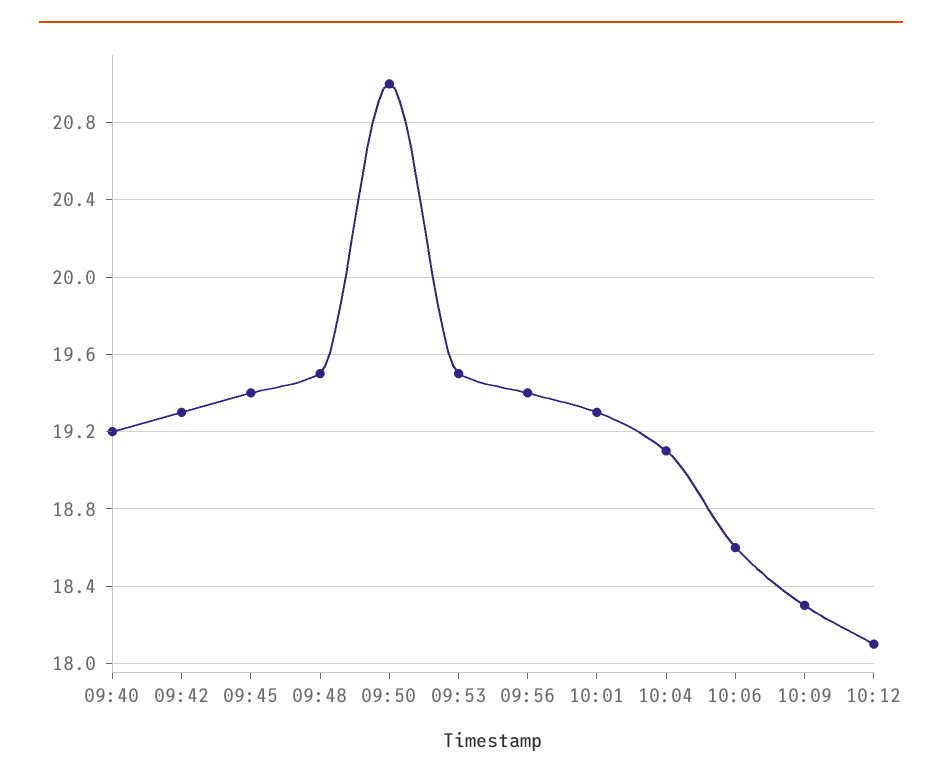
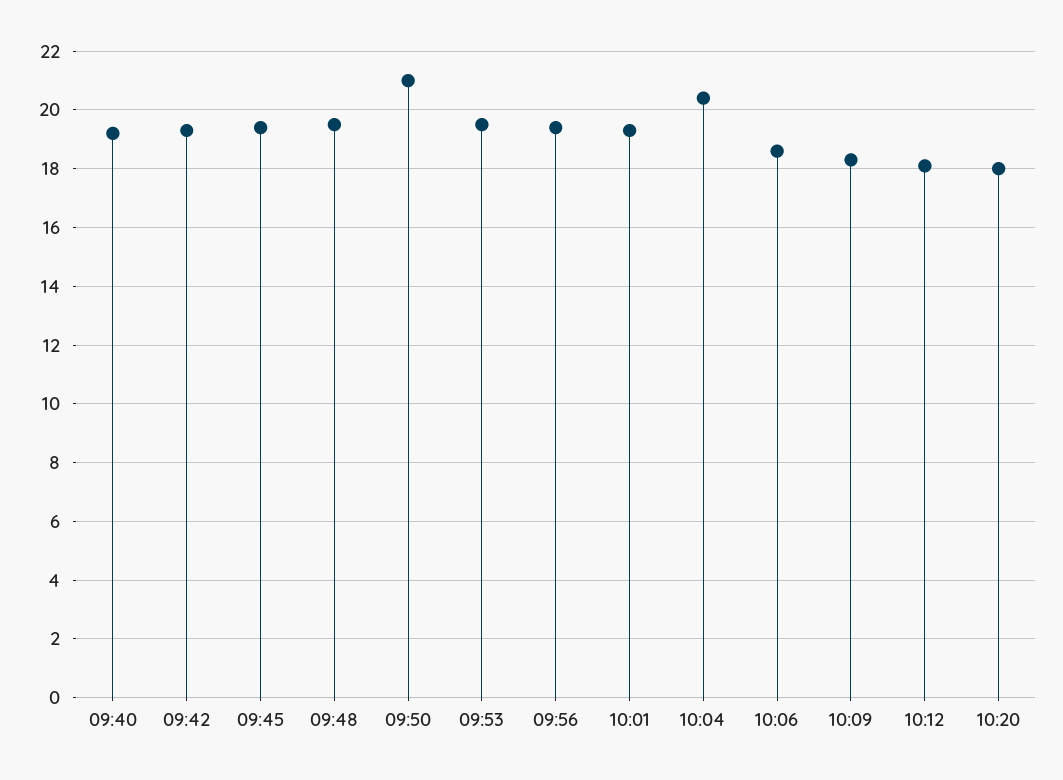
10:04: 19.1 -> 20.5
10:20: none -> 18

